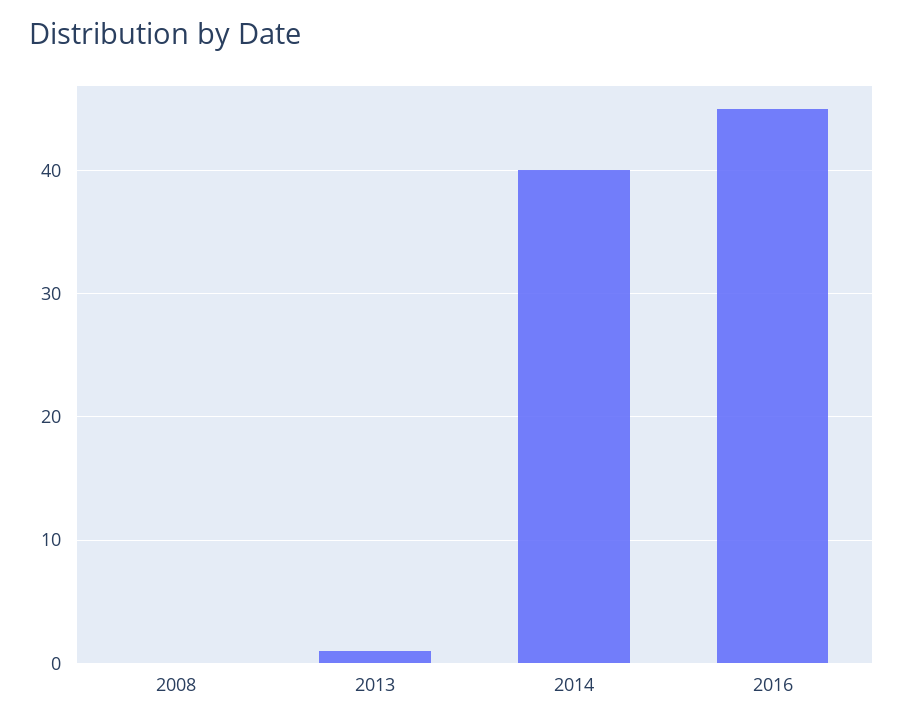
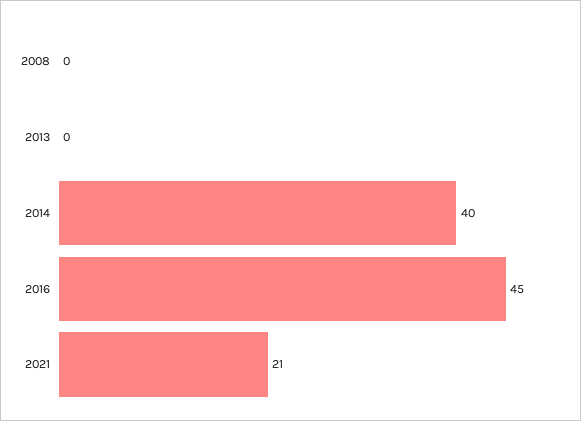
2013: 1 -> 0
2021: none -> 21

